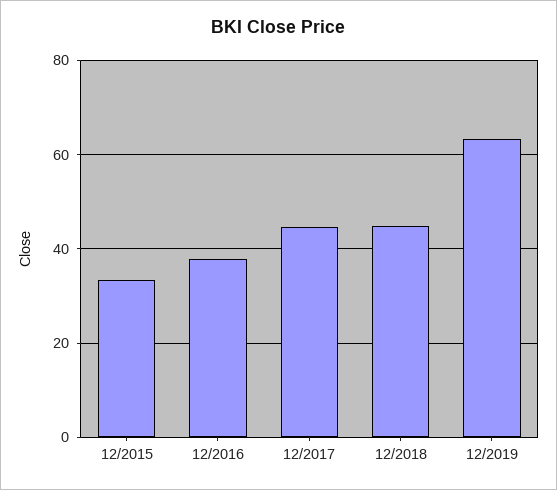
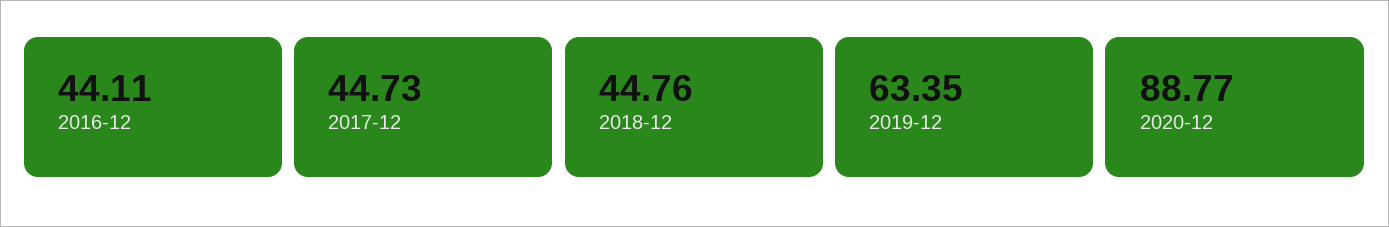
12/2015: 34 -> none
12/2016: 38 -> 44.11
2020-12: none -> 88.77

